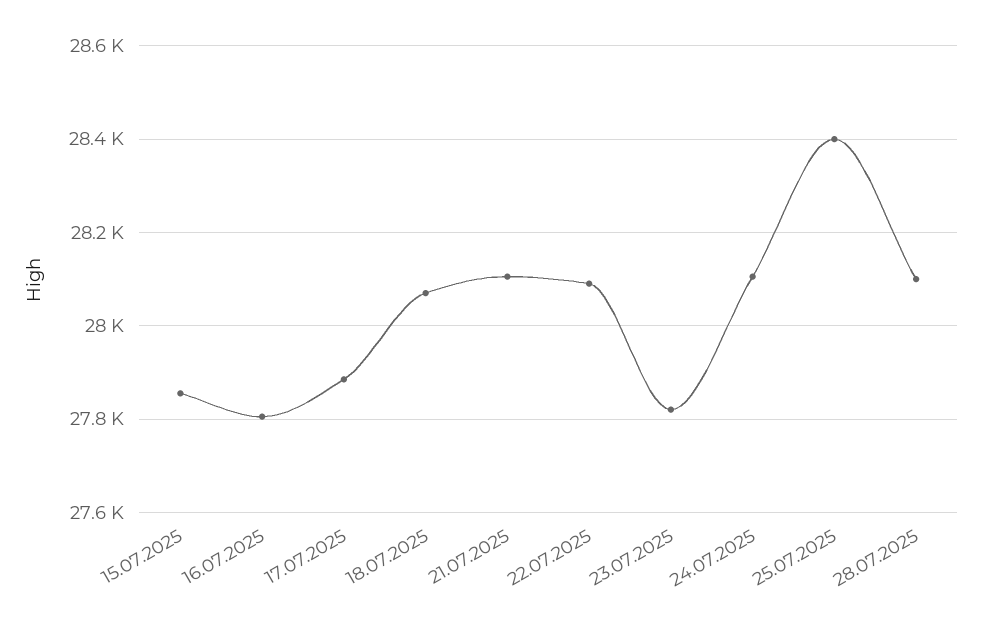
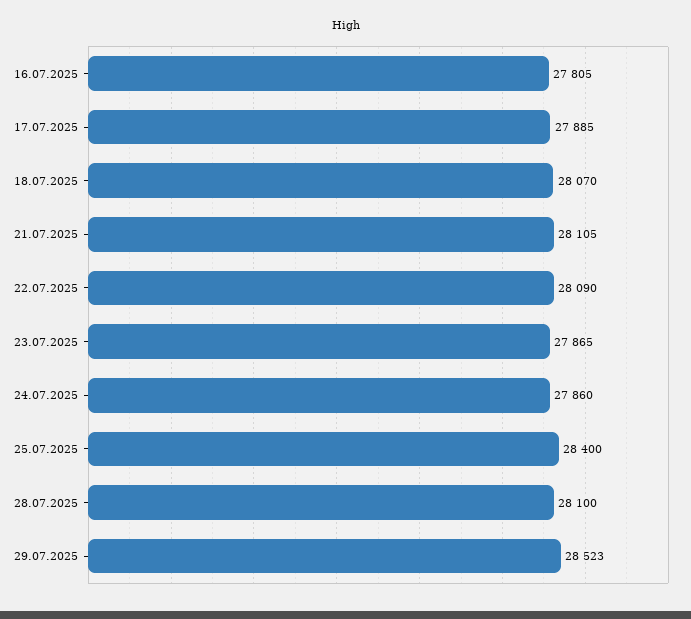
15.07.2025: 27860 -> none
23.07.2025: 27820 -> 27865
24.07.2025: 28100 -> 27860
29.07.2025: none -> 28523

